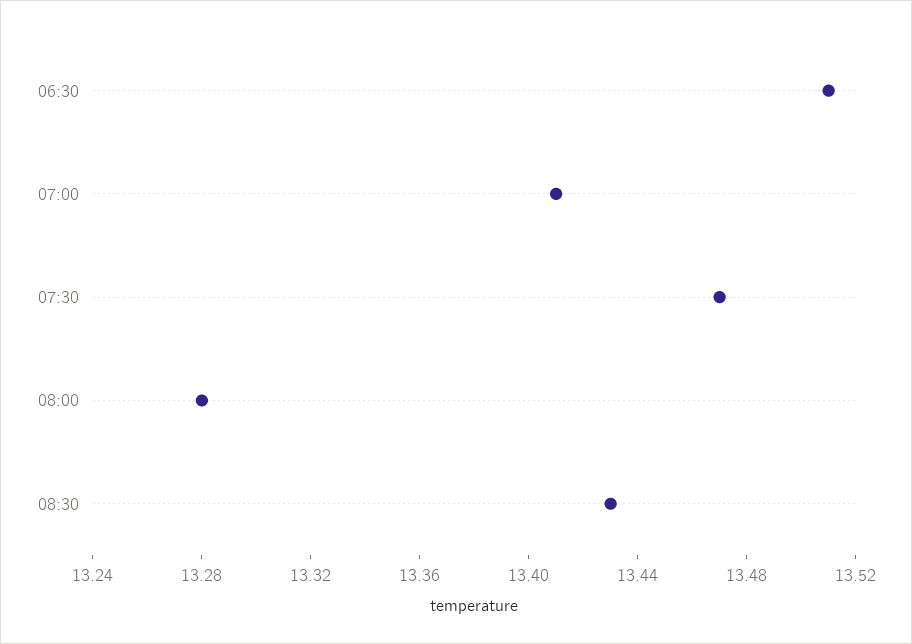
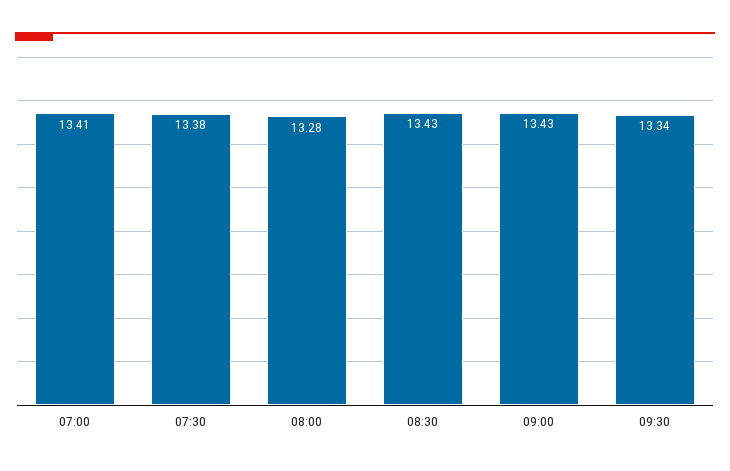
06:30: 13.51 -> none
07:30: 13.47 -> 13.38
09:00: none -> 13.43
09:30: none -> 13.34

